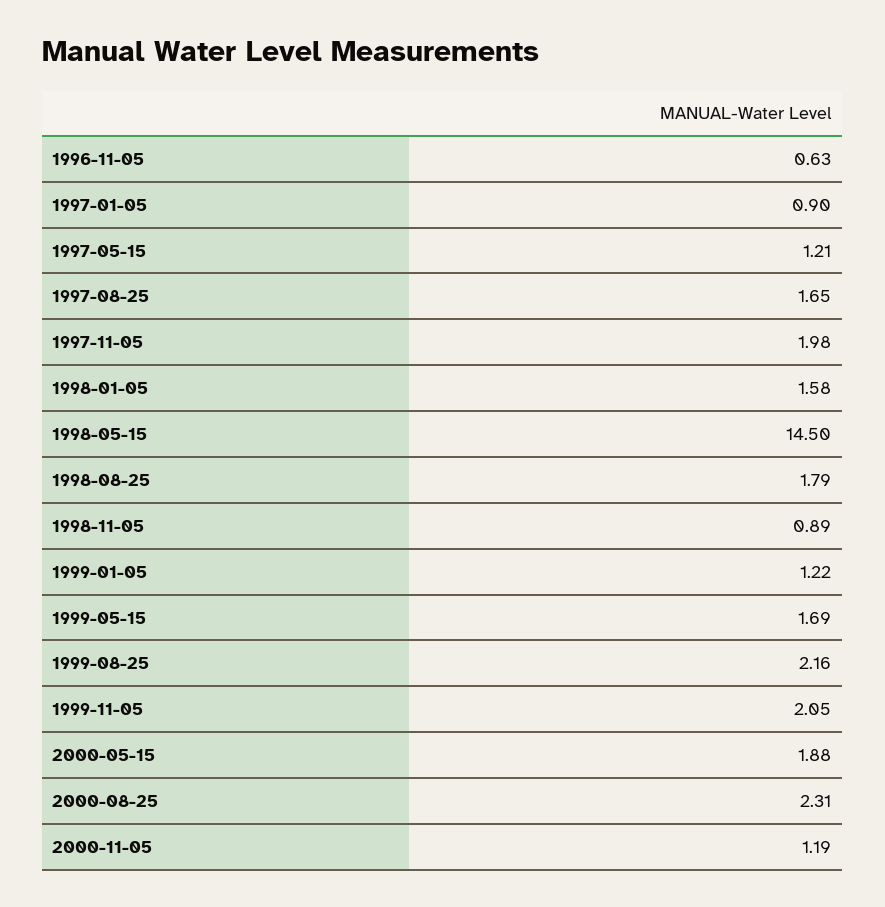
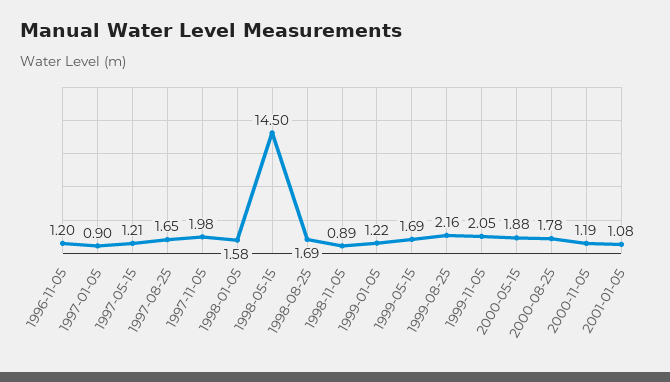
1996-11-05: 0.63 -> 1.2
1998-08-25: 1.79 -> 1.69
2000-08-25: 2.31 -> 1.78
2001-01-05: none -> 1.08

